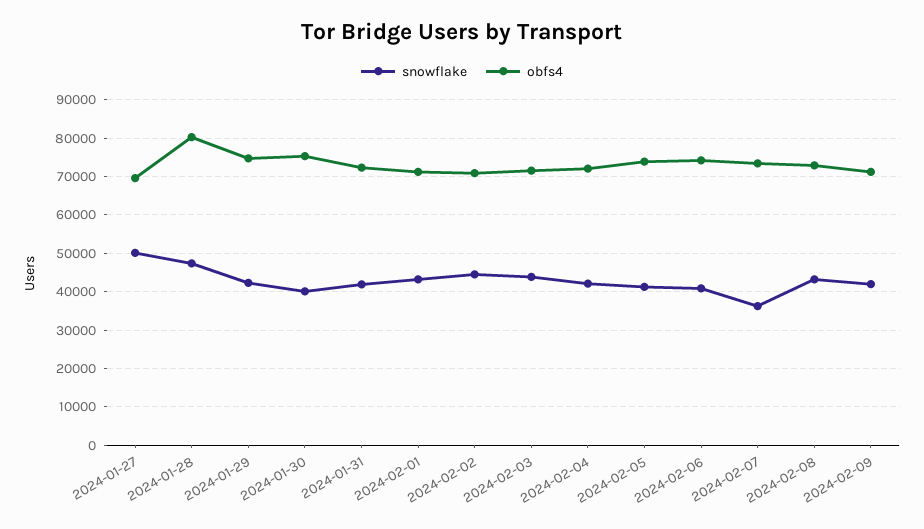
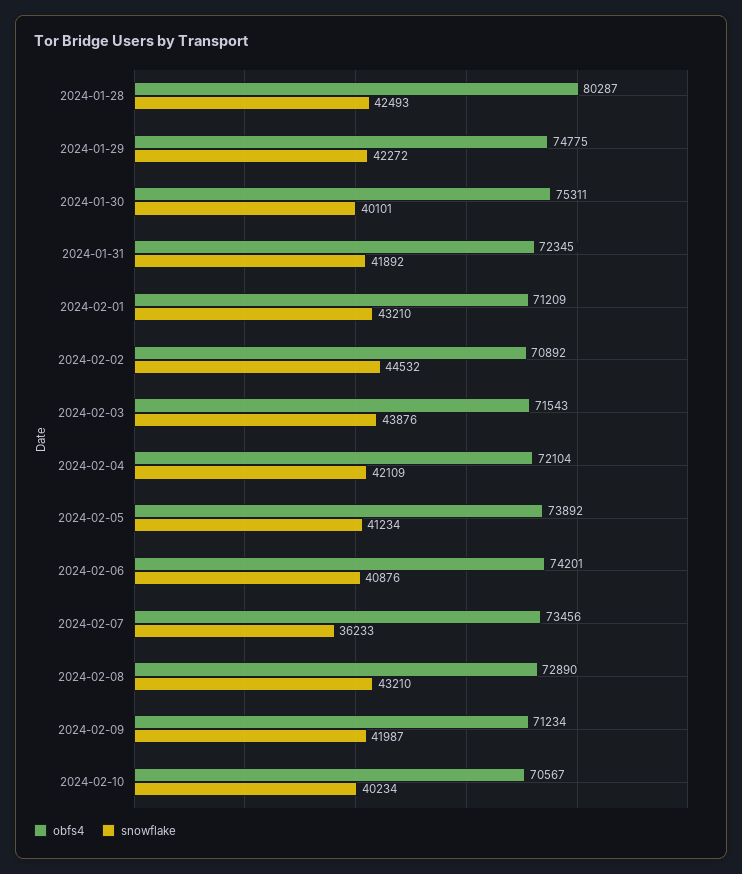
snowflake, 2024-01-27: 50000 -> none
obfs4, 2024-01-27: 70000 -> none
snowflake, 2024-01-28: 48000 -> 42493
obfs4, 2024-02-10: none -> 70567
snowflake, 2024-02-10: none -> 40234

